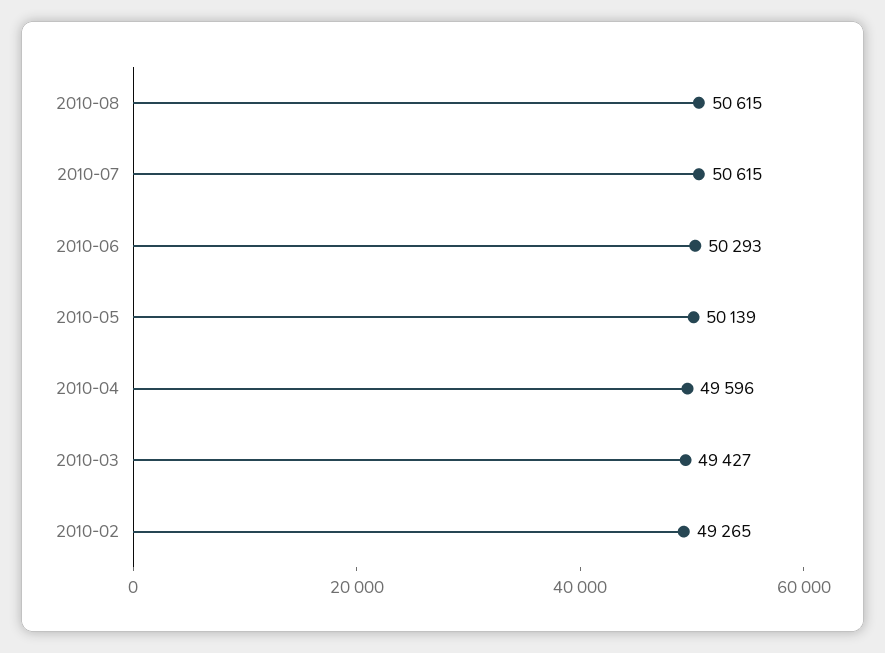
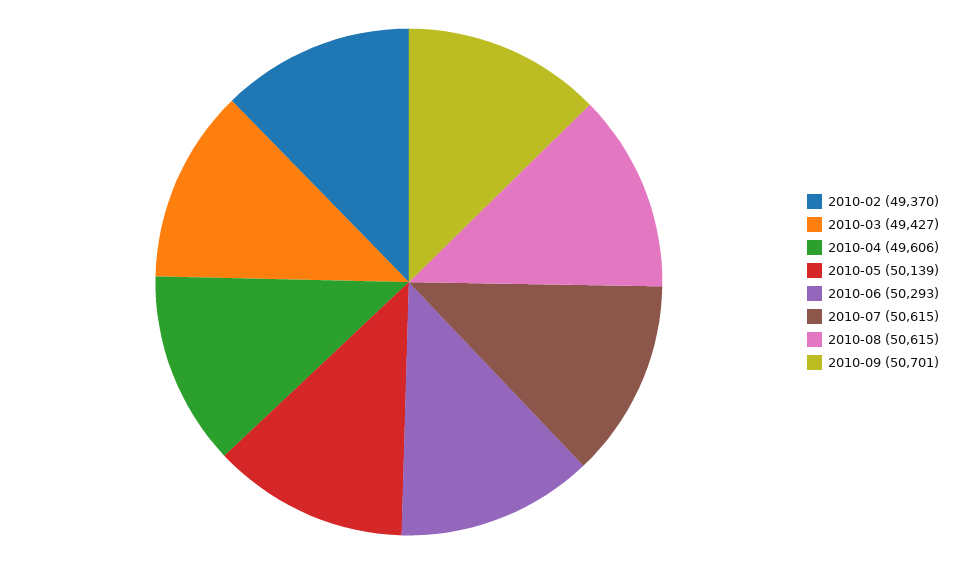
2010-04: 49596 -> 49606
2010-02: 49265 -> 49370
2010-09: none -> 50701

